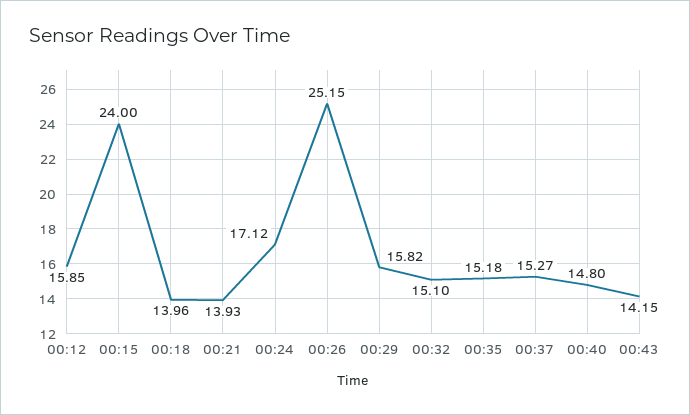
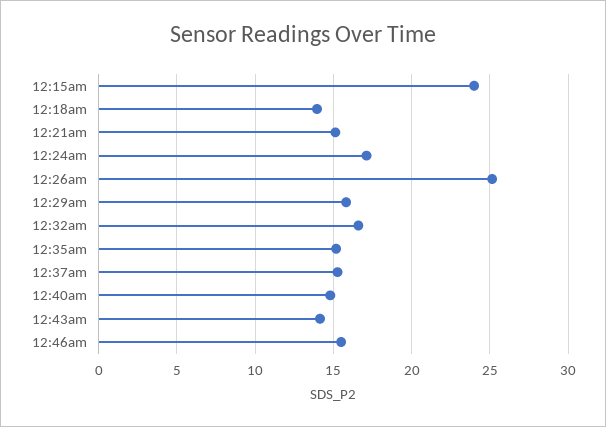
00:12: 15.85 -> none
00:21: 13.93 -> 15
00:32: 15.1 -> 16.5
12:46am: none -> 15.5

